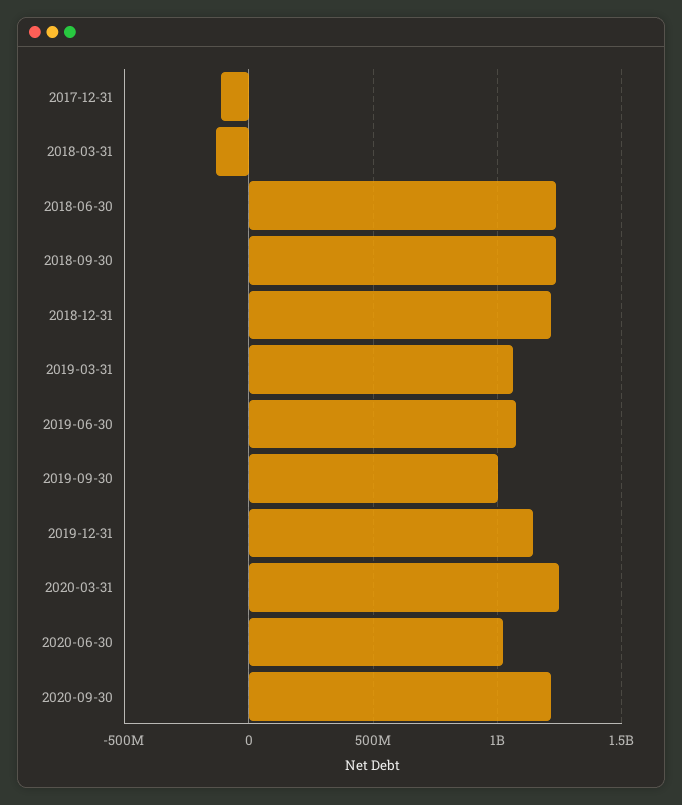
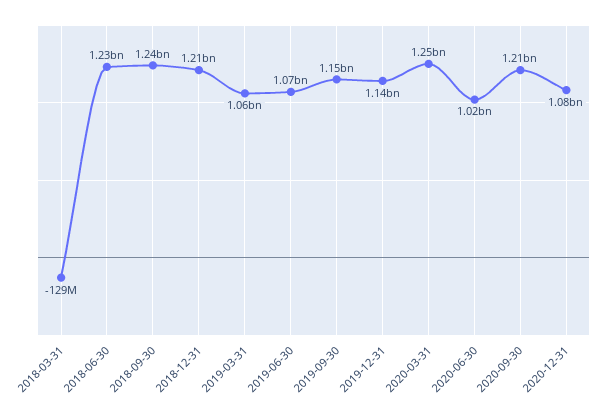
2017-12-31: -100000000 -> none
2019-09-30: 1000000000 -> 1150000000
2020-12-31: none -> 1080000000

